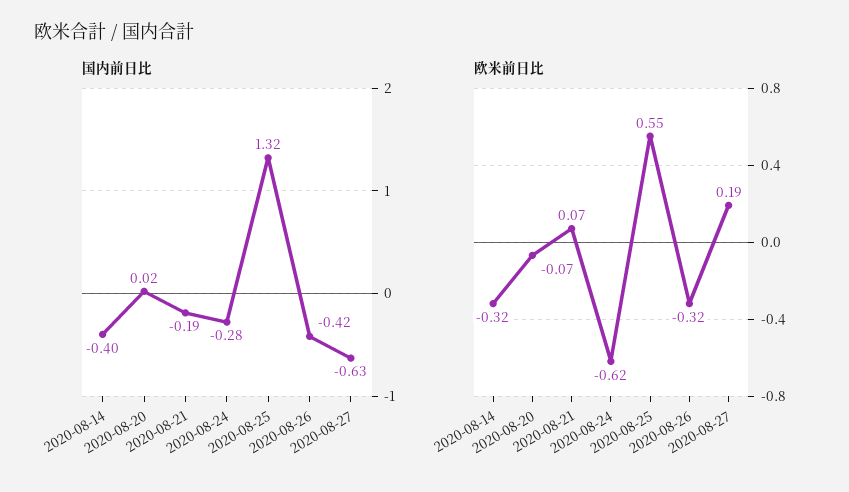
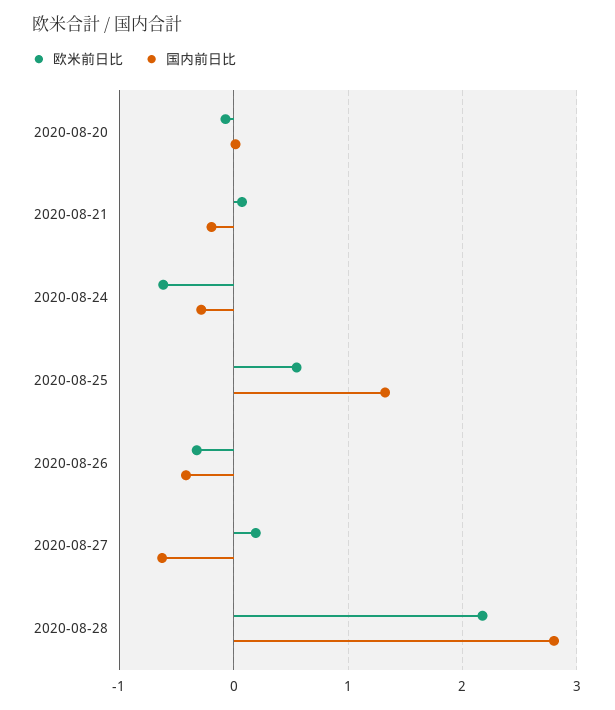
国内前日比, 2020-08-14: -0.4 -> none
欧米前日比, 2020-08-14: -0.32 -> none
欧米前日比, 2020-08-28: none -> 2.2
国内前日比, 2020-08-28: none -> 2.8

